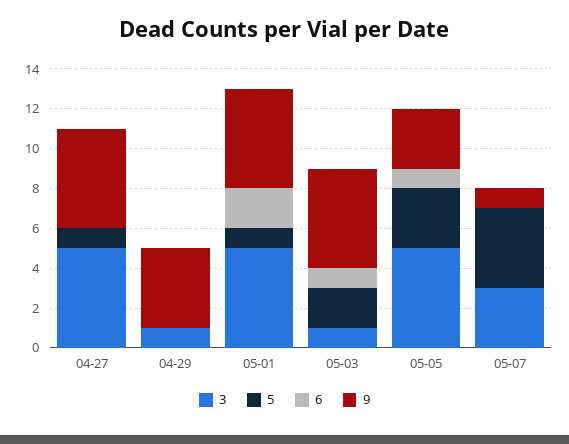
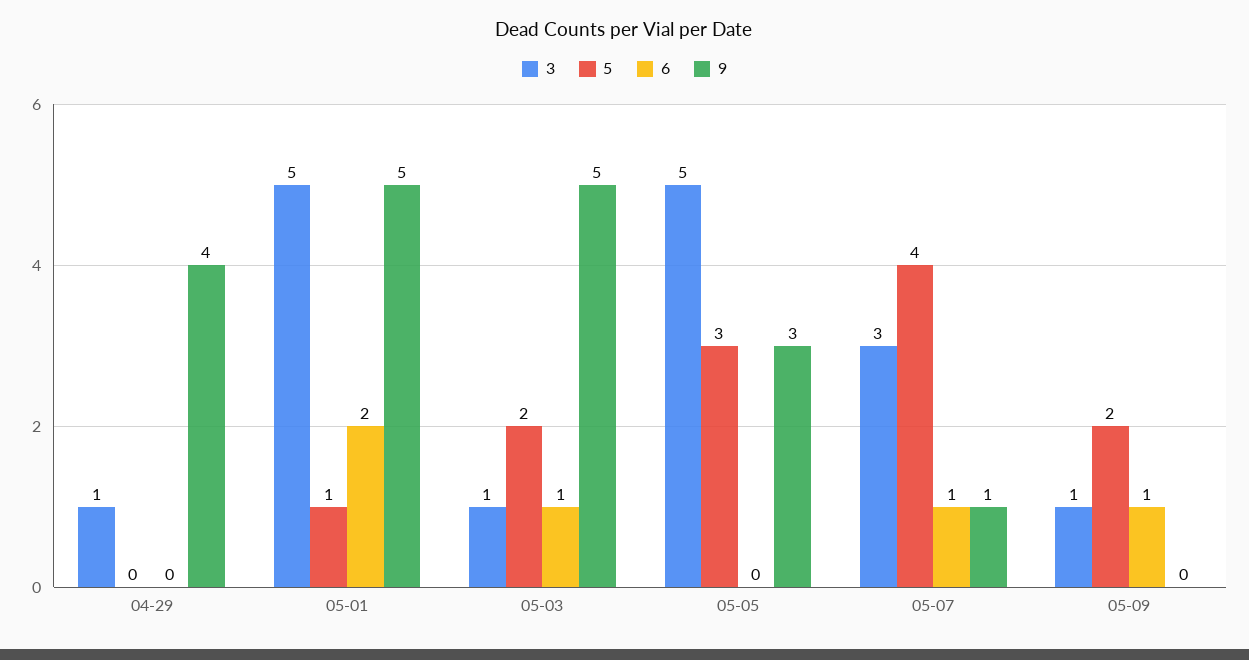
3, 04-27: 5 -> none
5, 04-27: 1 -> none
6, 04-27: 0 -> none
9, 04-27: 5 -> none
6, 05-05: 1 -> 0
6, 05-07: 0 -> 1
3, 05-09: none -> 1
5, 05-09: none -> 2
6, 05-09: none -> 1
9, 05-09: none -> 0

